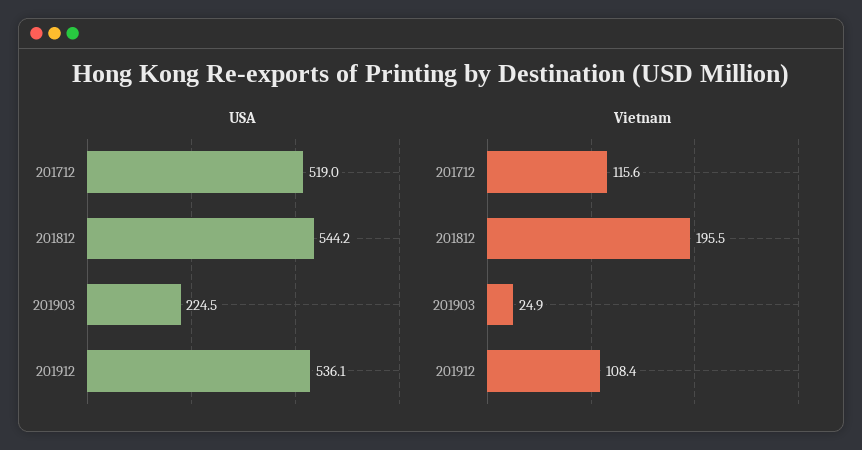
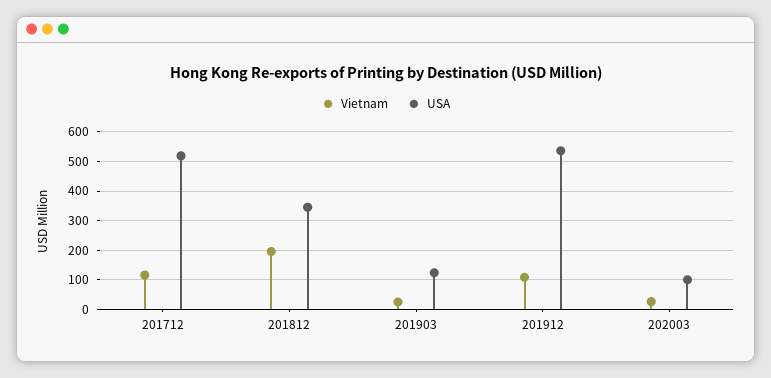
USA, 201812: 544.2 -> 350
USA, 201903: 224.5 -> 125
Vietnam, 202003: none -> 25
USA, 202003: none -> 100

